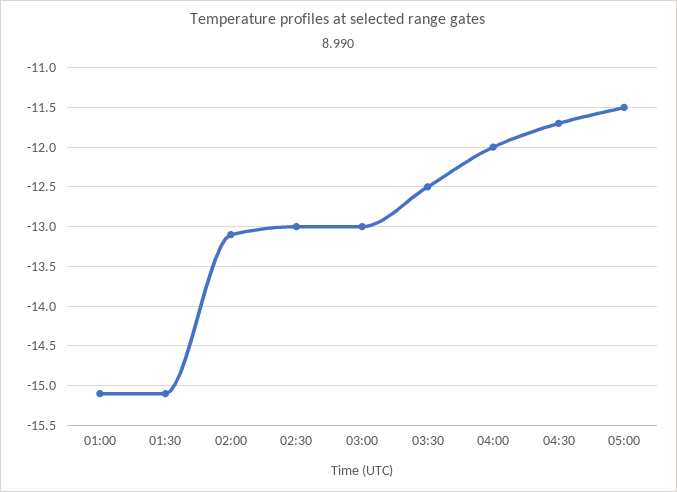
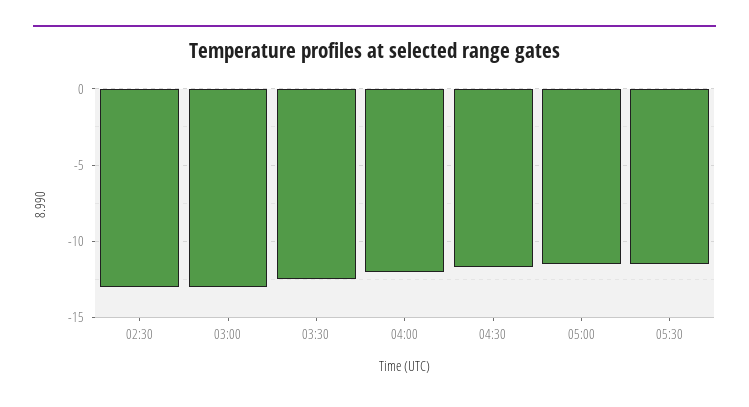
01:00: -15.1 -> none
01:30: -15.1 -> none
02:00: -13.1 -> none
05:30: none -> -11.5

